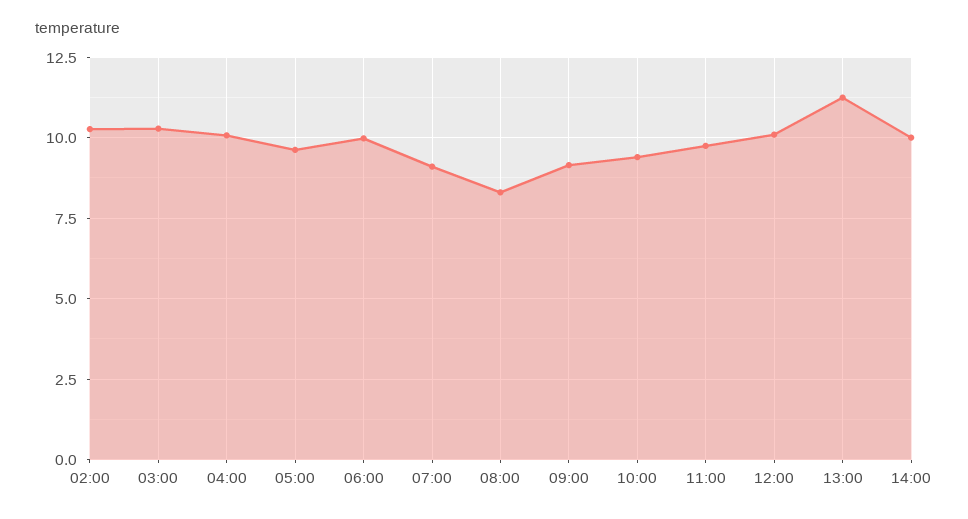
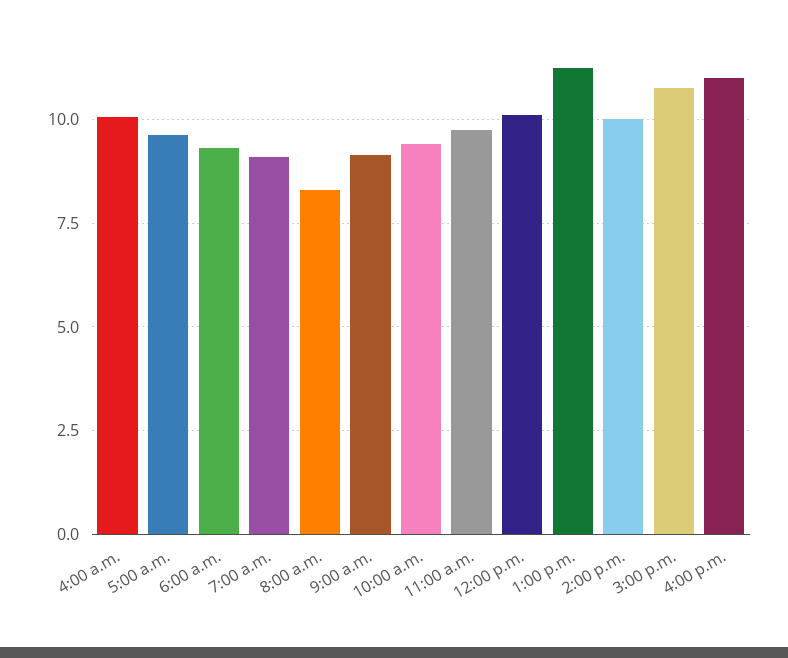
02:00: 10.25 -> none
03:00: 10.25 -> none
06:00: 10 -> 9.25
3:00 p.m.: none -> 10.75
4:00 p.m.: none -> 11

